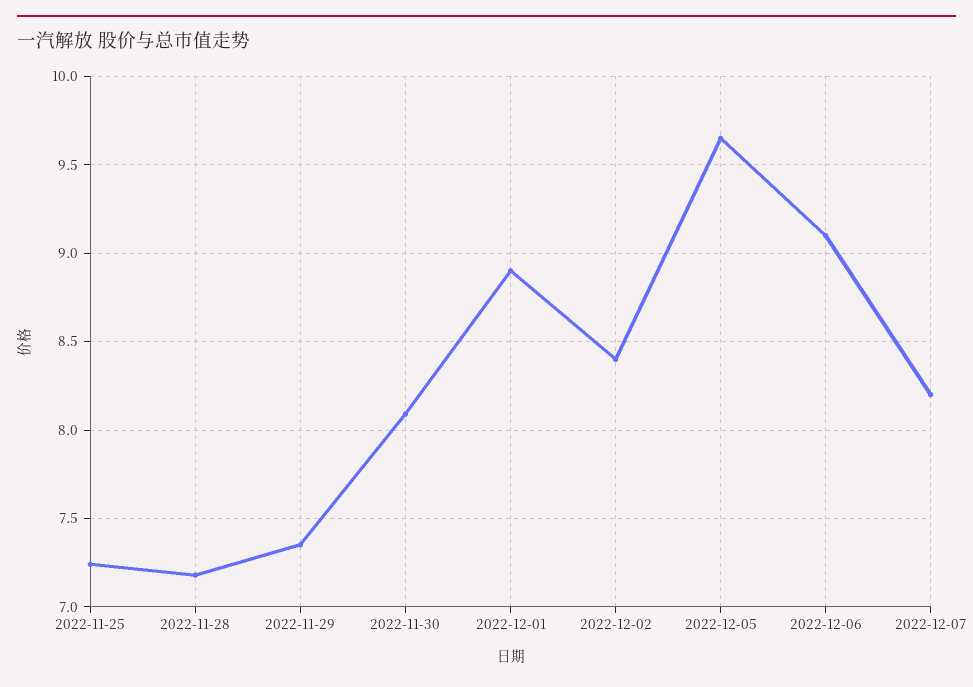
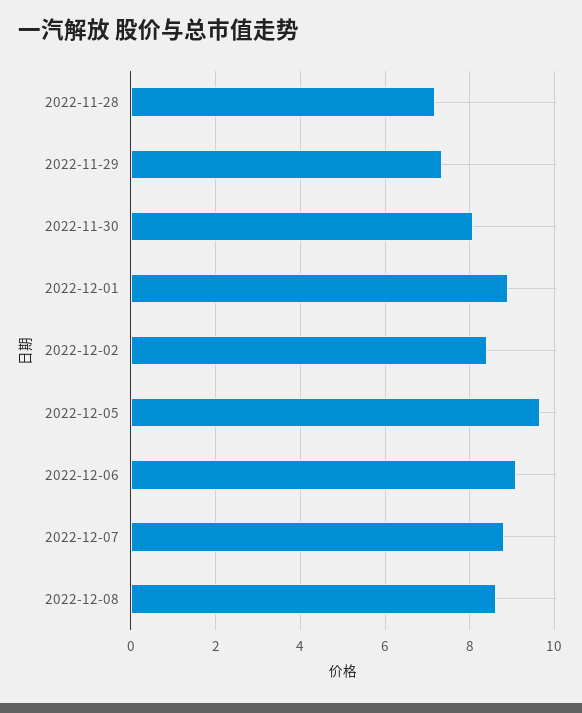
2022-11-25: 7.25 -> none
2022-12-07: 8.2 -> 8.8
2022-12-08: none -> 8.6

